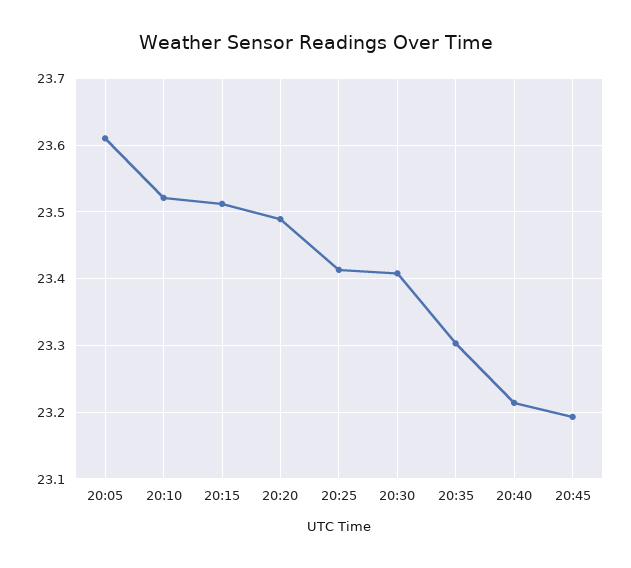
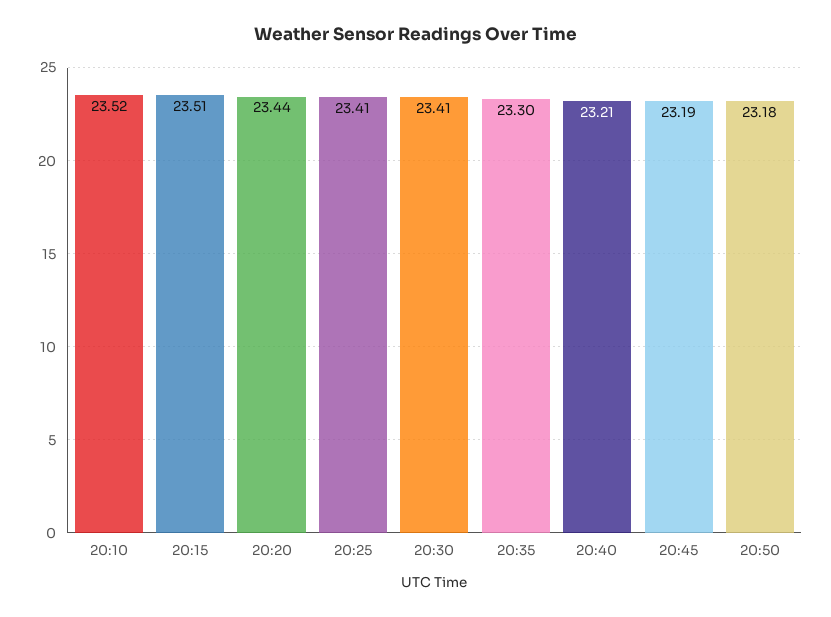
20:05: 23.61 -> none
20:20: 23.49 -> 23.44
20:50: none -> 23.18

